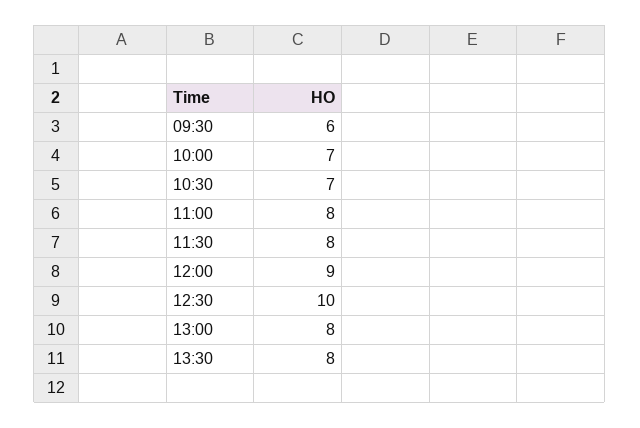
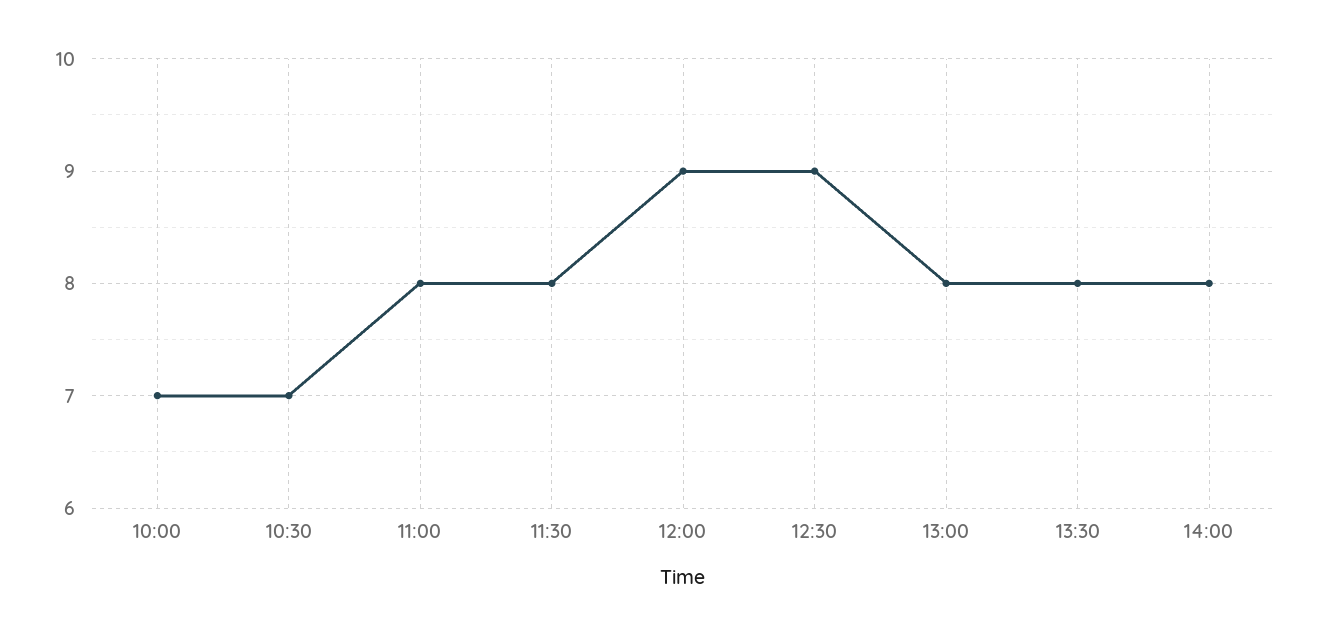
09:30: 6 -> none
12:30: 10 -> 9
14:00: none -> 8

